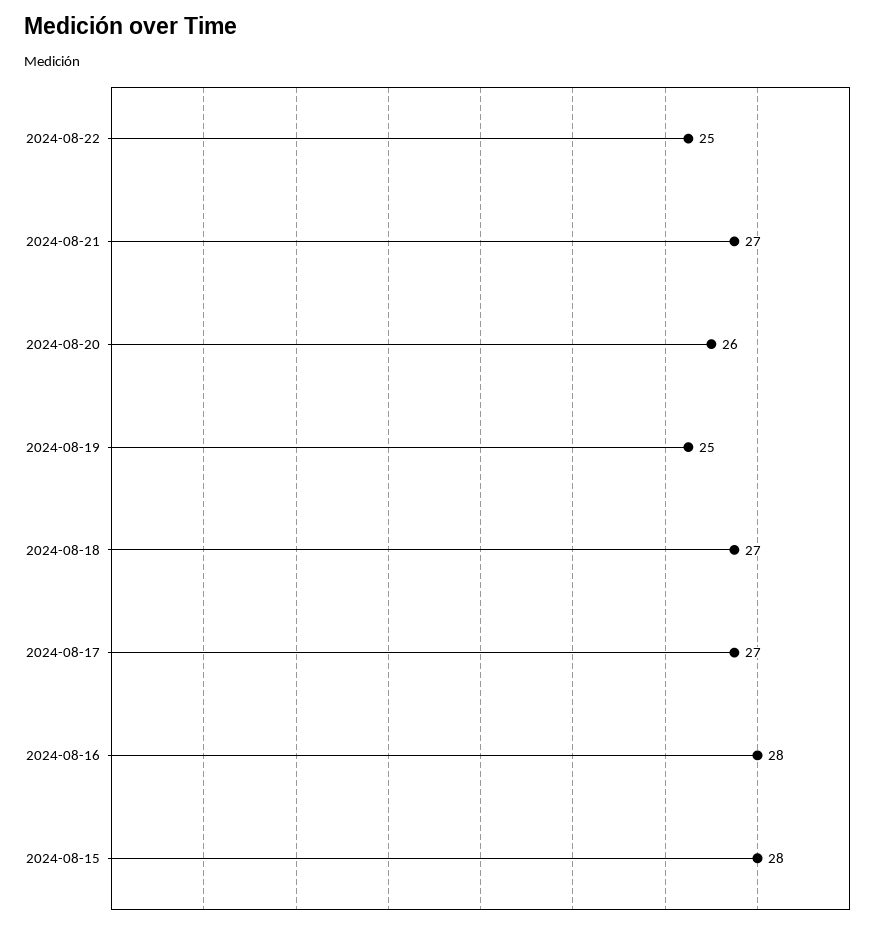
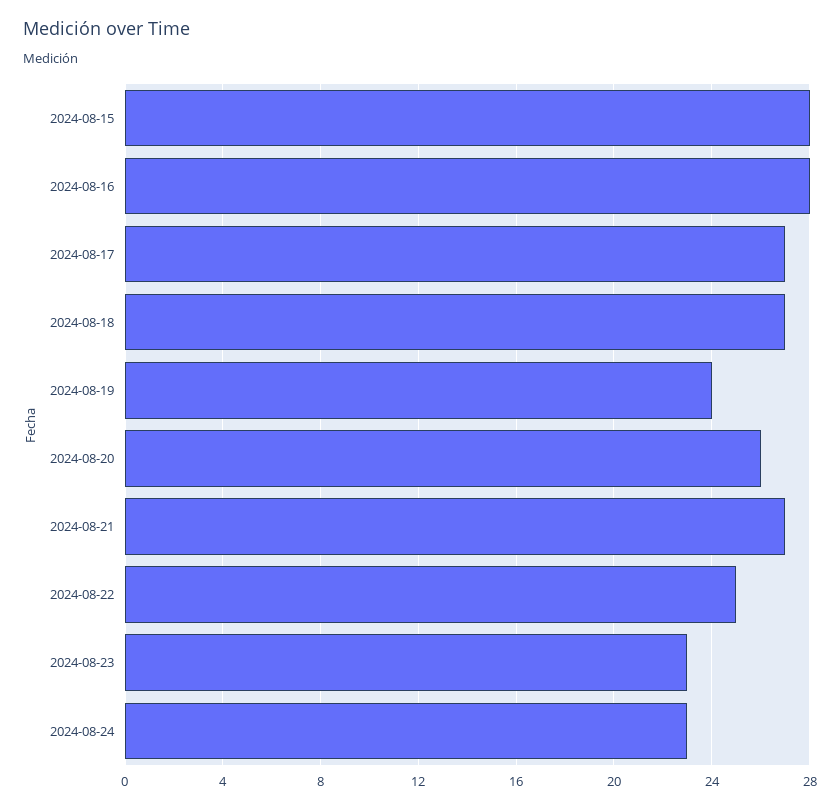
2024-08-19: 25 -> 24
2024-08-23: none -> 23
2024-08-24: none -> 23

